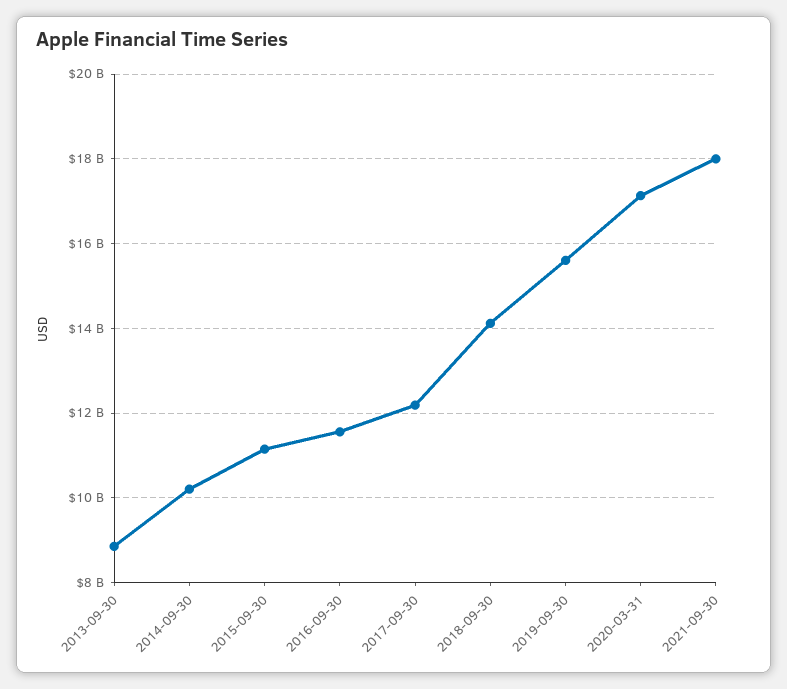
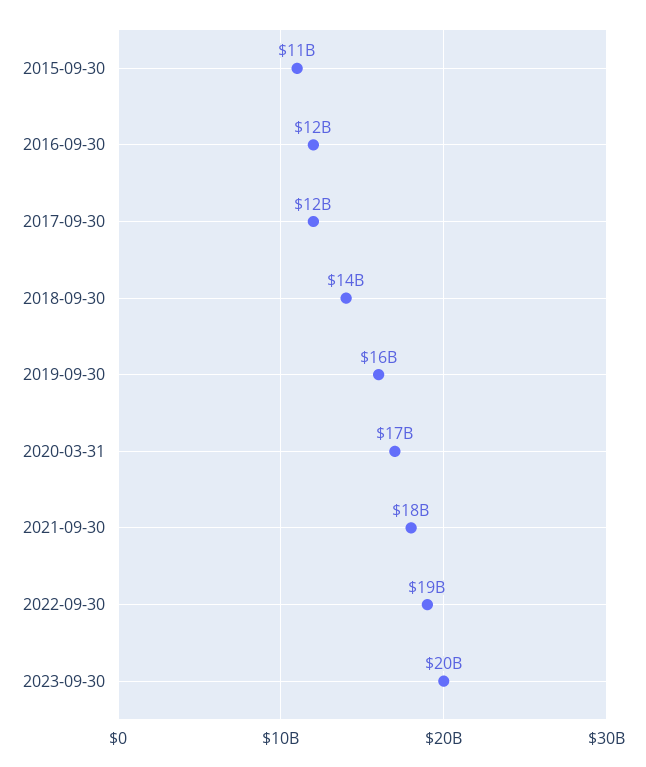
2013-09-30: 8800000000 -> none
2014-09-30: 10200000000 -> none
2022-09-30: none -> 19000000000
2023-09-30: none -> 20000000000

